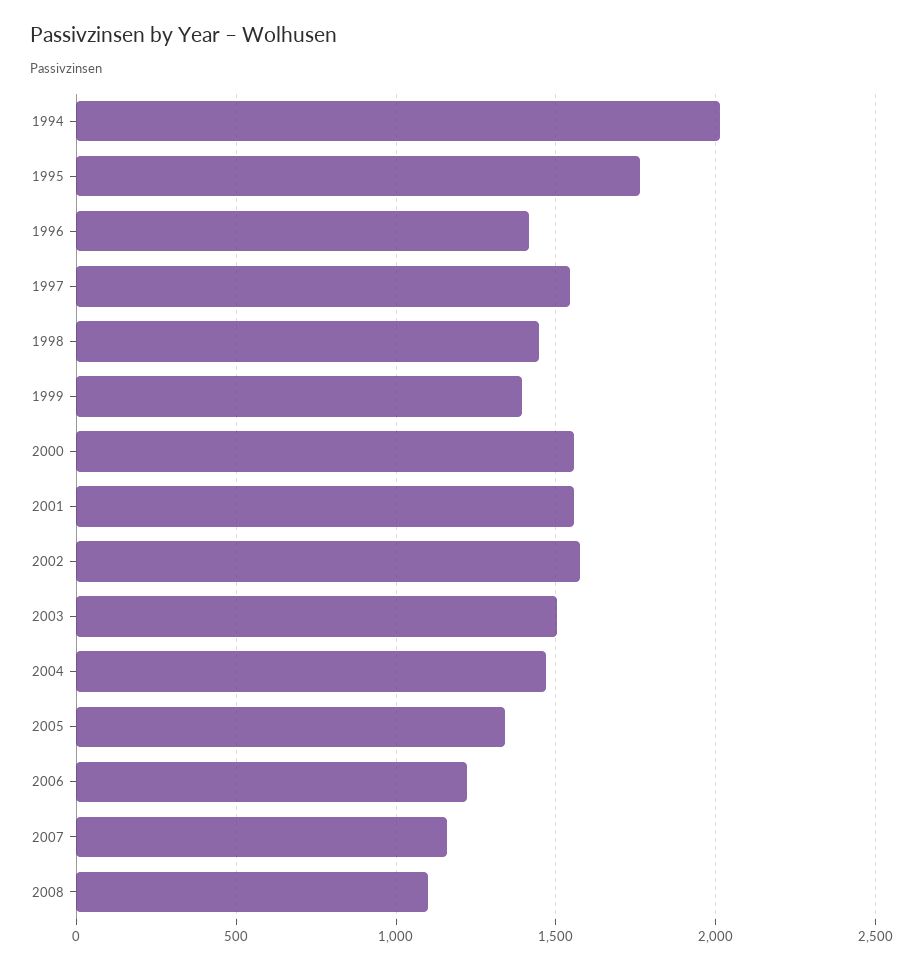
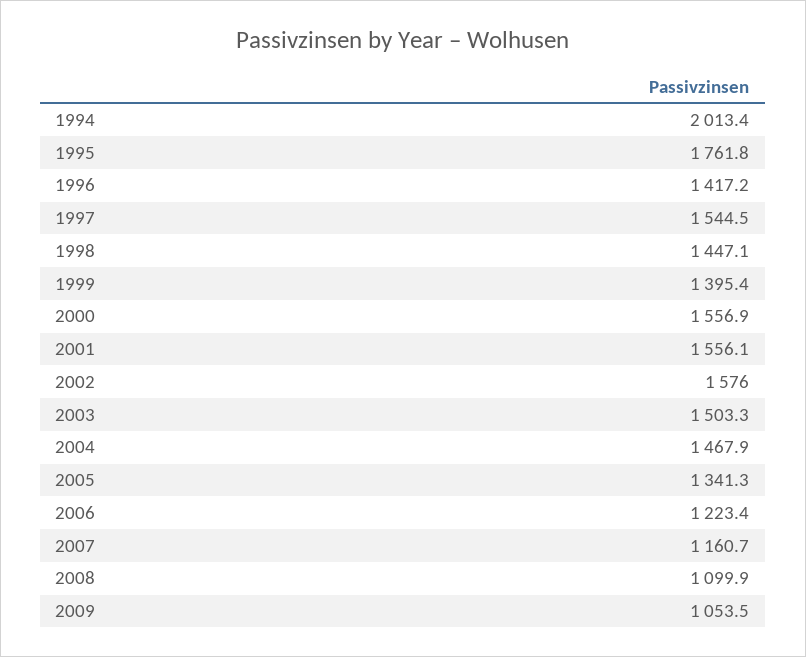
2009: none -> 1053.5

